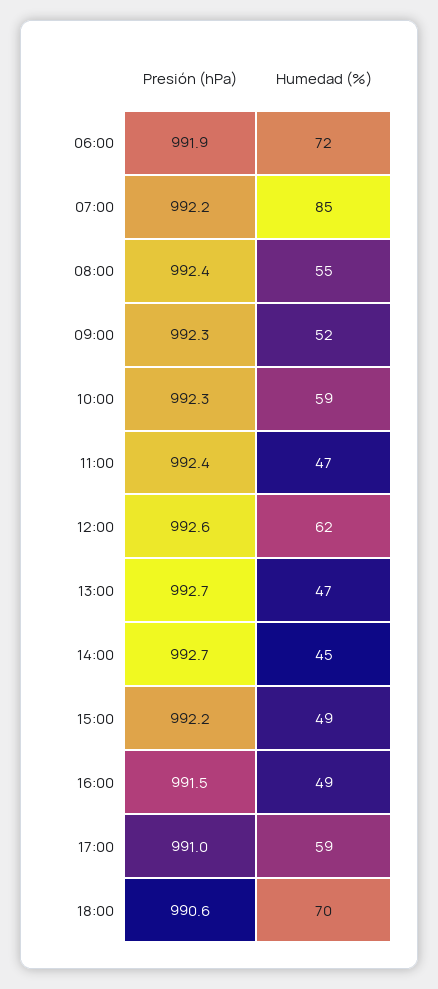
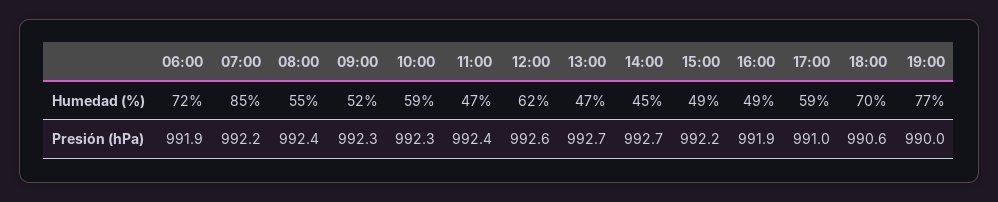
Presión (hPa), 16:00: 991.5 -> 991.9
Humedad (%), 19:00: none -> 77
Presión (hPa), 19:00: none -> 990

